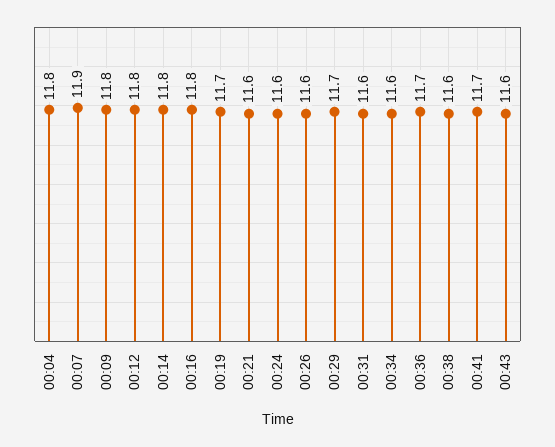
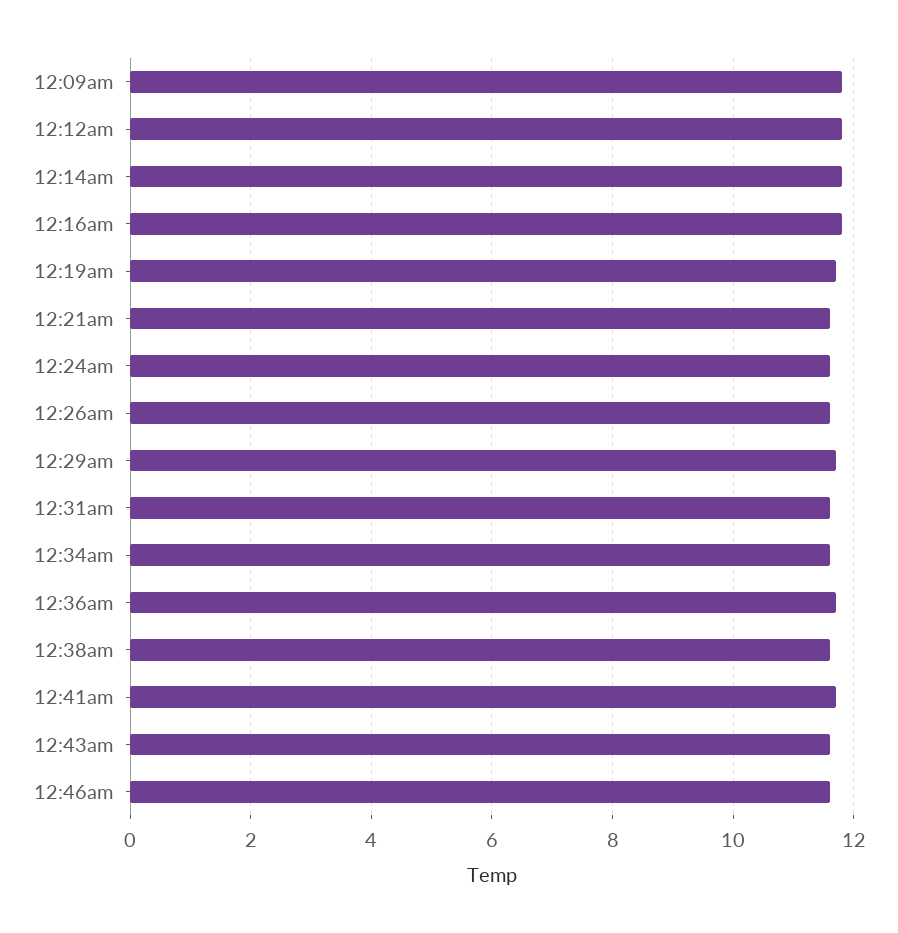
00:04: 11.8 -> none
00:07: 11.9 -> none
12:46am: none -> 11.5

